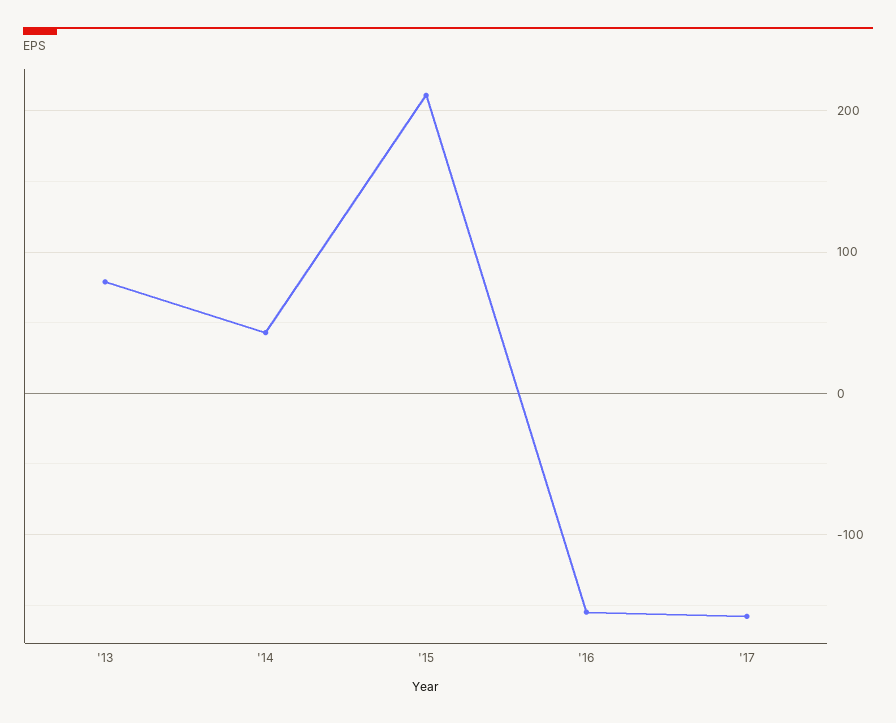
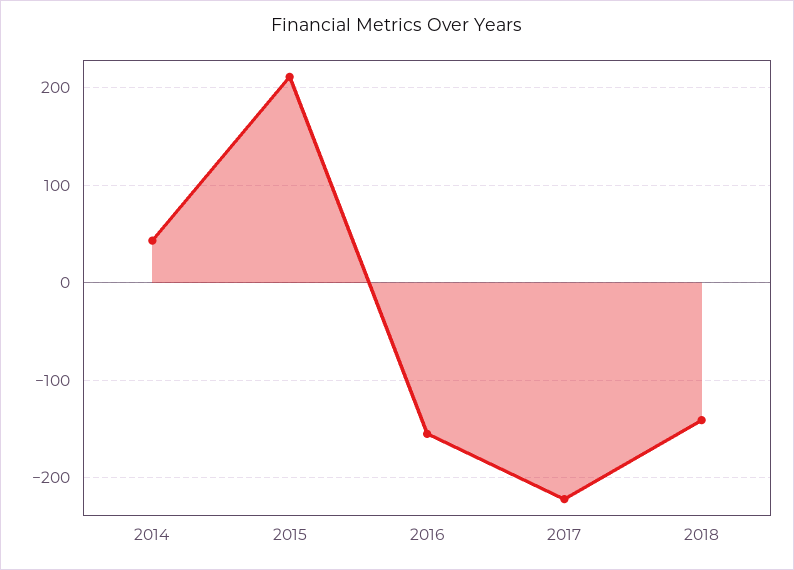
'13: 80 -> none
'17: -160 -> -220
2018: none -> -140

